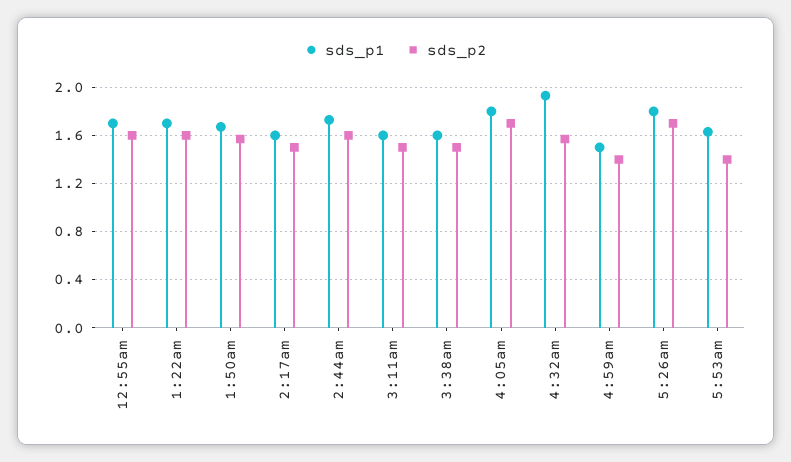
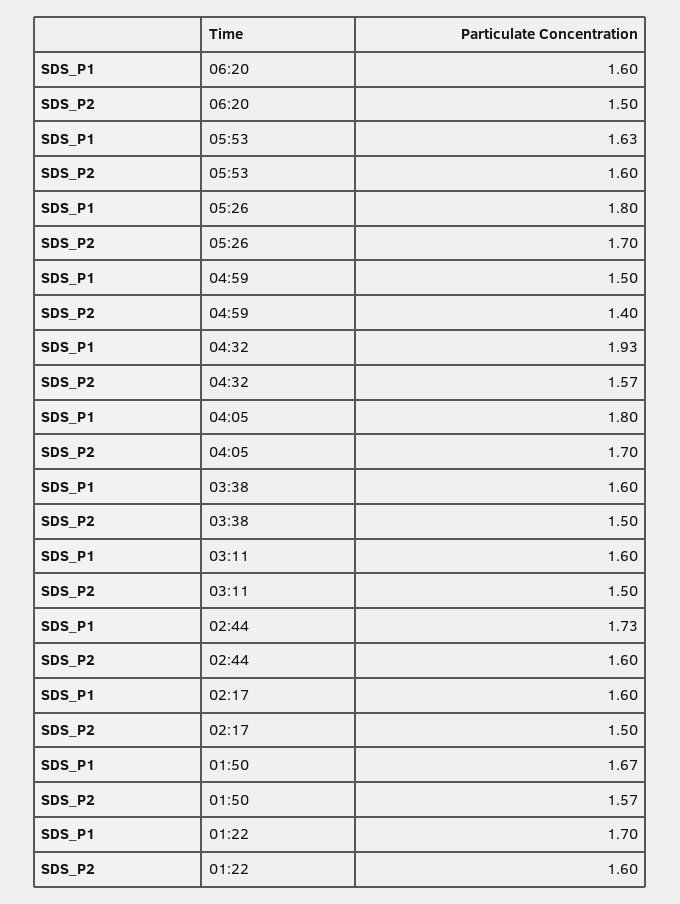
sds_p1, 12:55am: 1.7 -> none
sds_p2, 12:55am: 1.6 -> none
sds_p2, 5:53am: 1.4 -> 1.6
sds_p1, 06:20: none -> 1.6
sds_p2, 06:20: none -> 1.5

